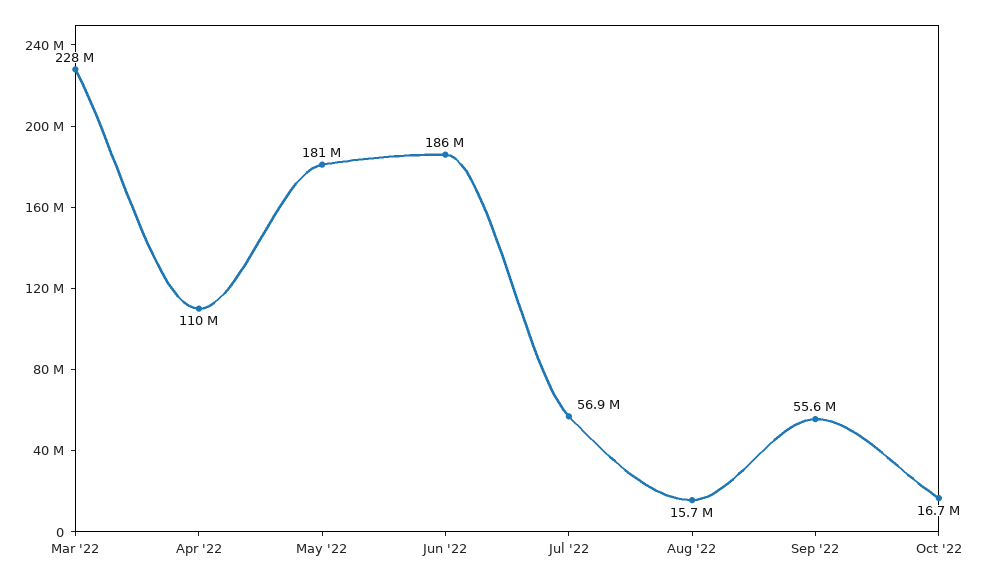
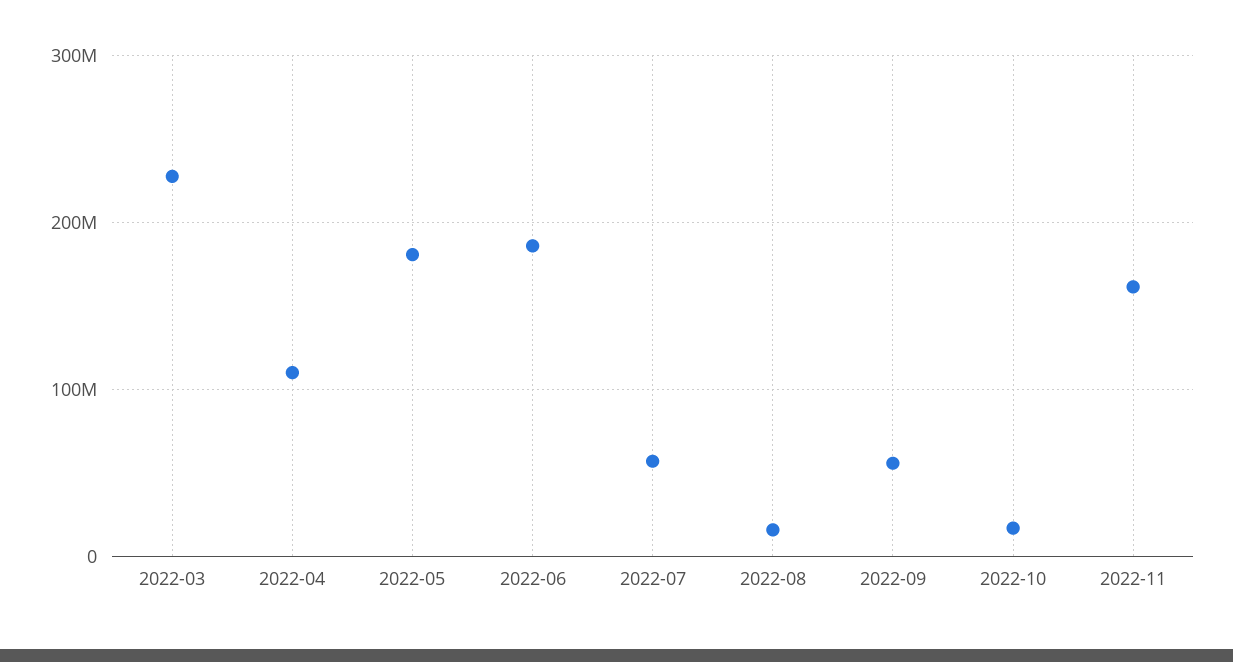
2022-11: none -> 160000000

